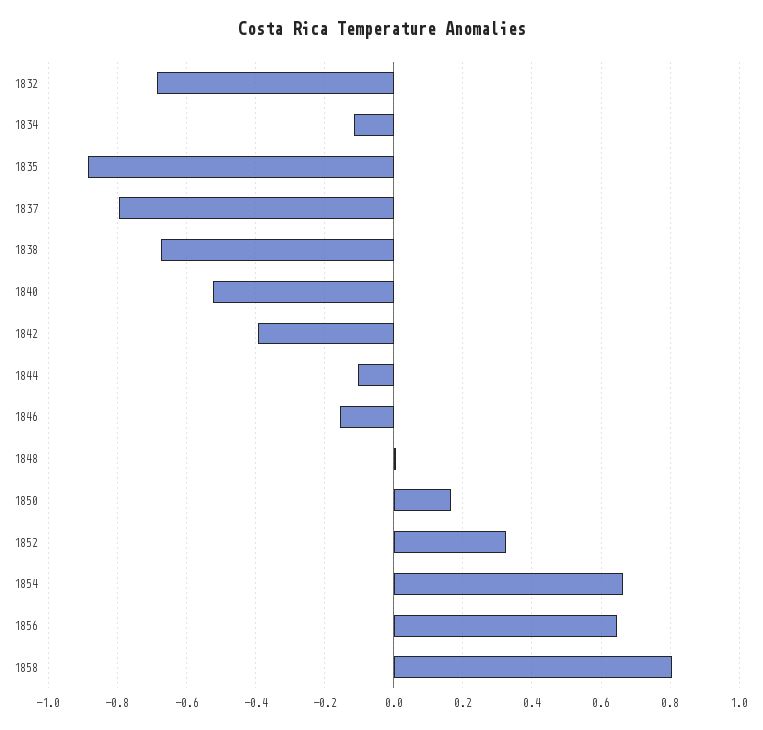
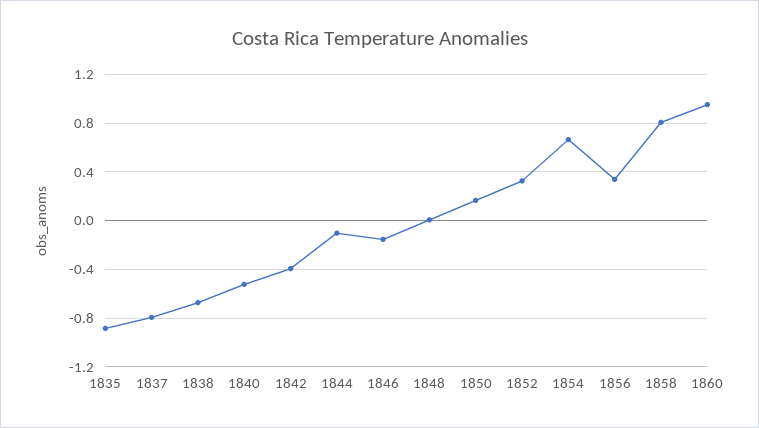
1832: -0.68 -> none
1834: -0.12 -> none
1856: 0.64 -> 0.35
1860: none -> 0.95

